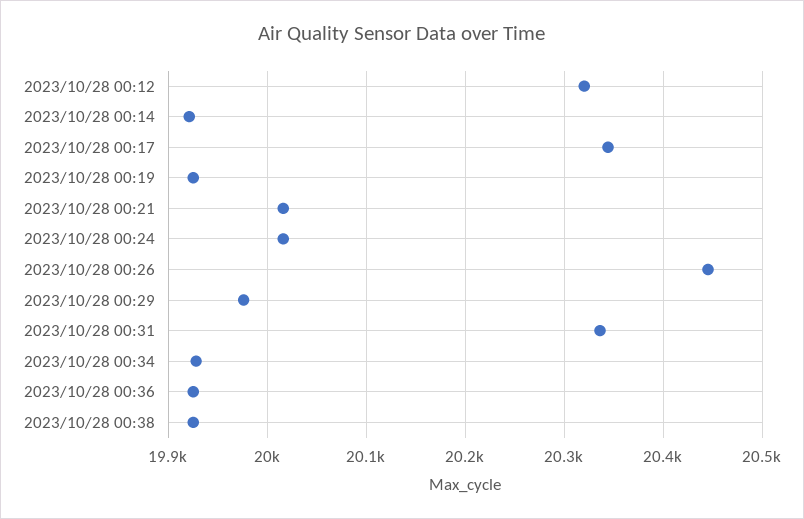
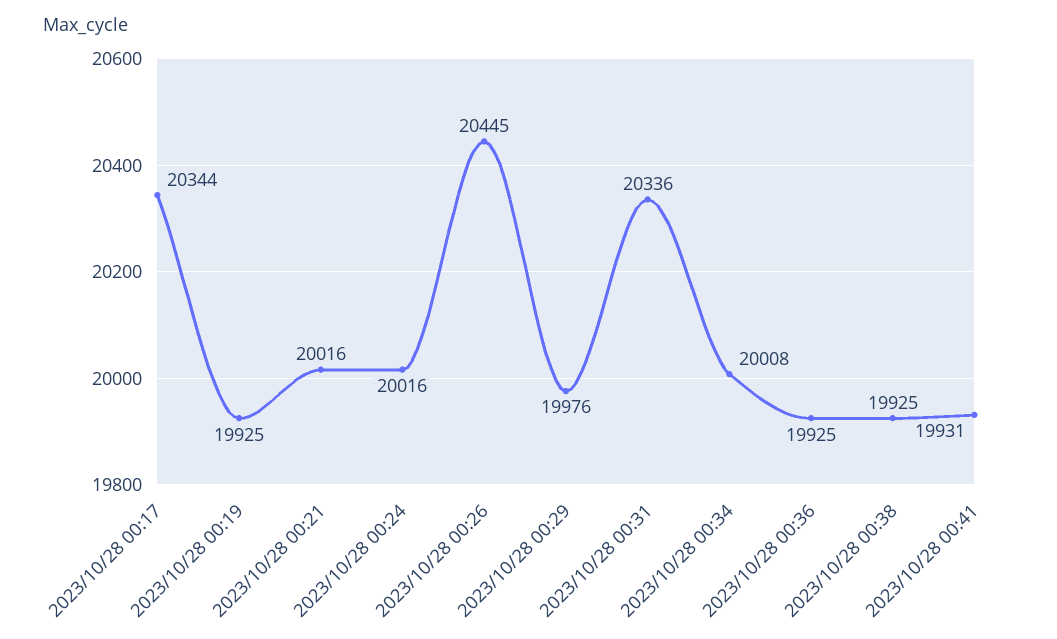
2023/10/28 00:12: 20320 -> none
2023/10/28 00:14: 19920 -> none
2023/10/28 00:34: 19930 -> 20008
2023/10/28 00:41: none -> 19931

